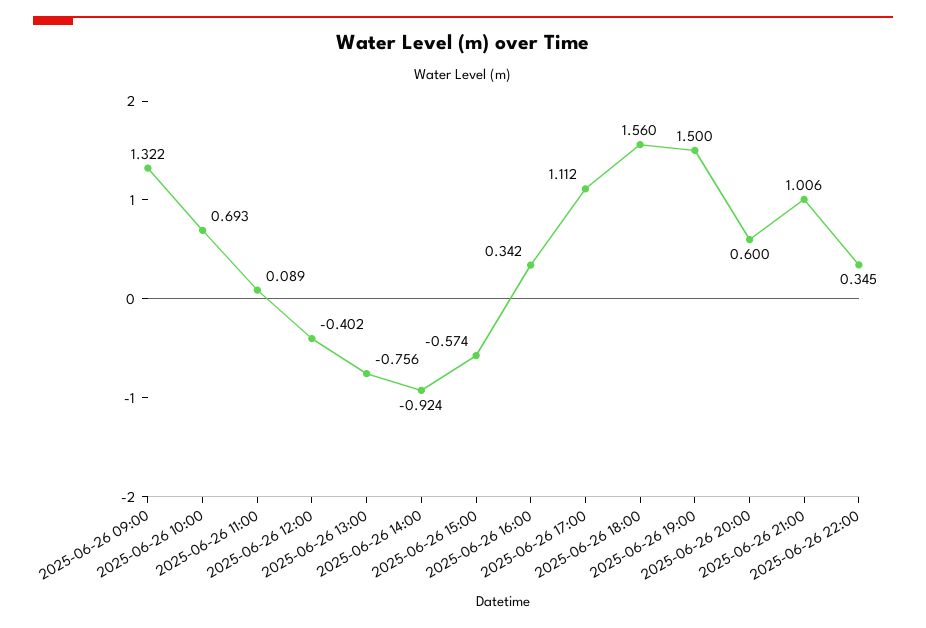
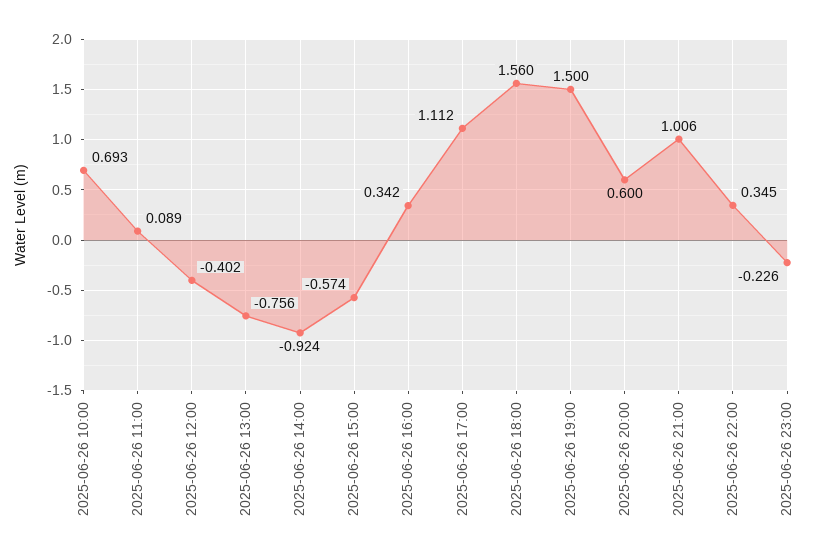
2025-06-26 09:00: 1.322 -> none
2025-06-26 23:00: none -> -0.226

